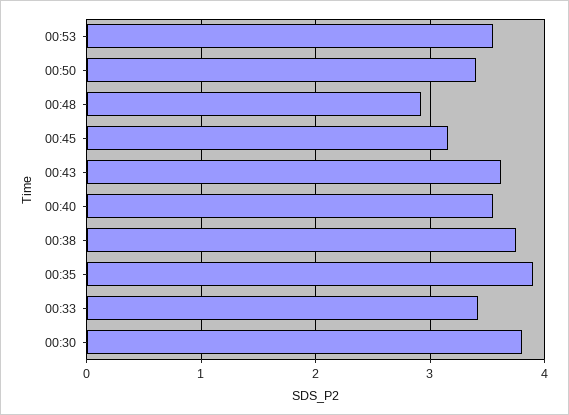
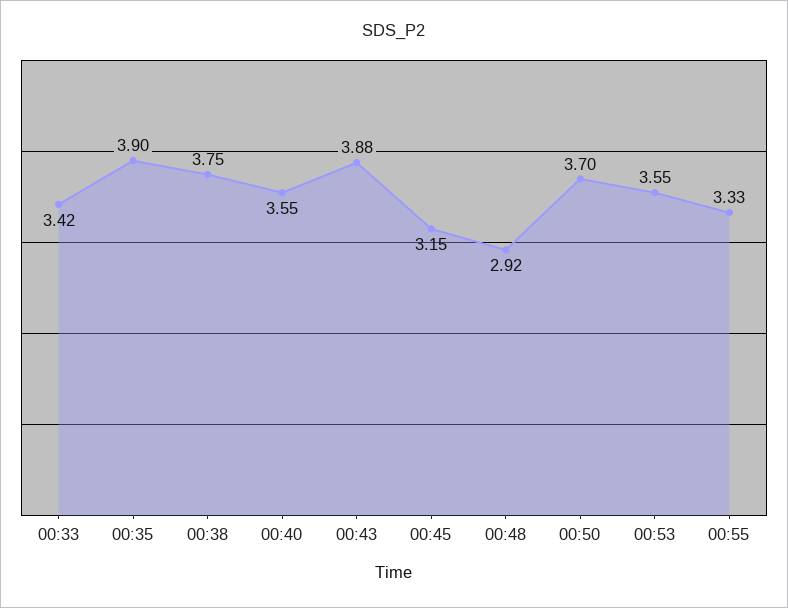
00:50: 3.4 -> 3.7
00:43: 3.6 -> 3.88
00:30: 3.8 -> none
00:55: none -> 3.33

